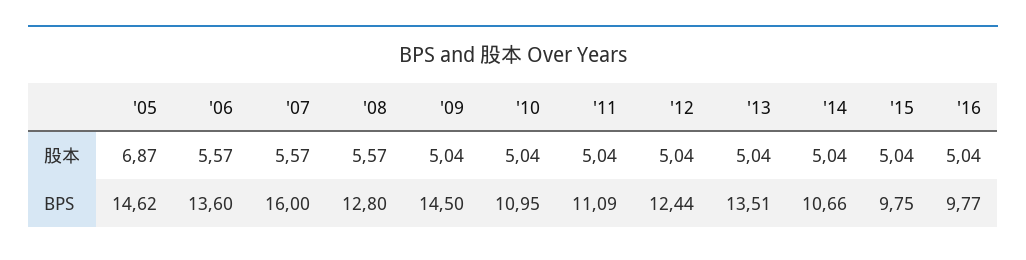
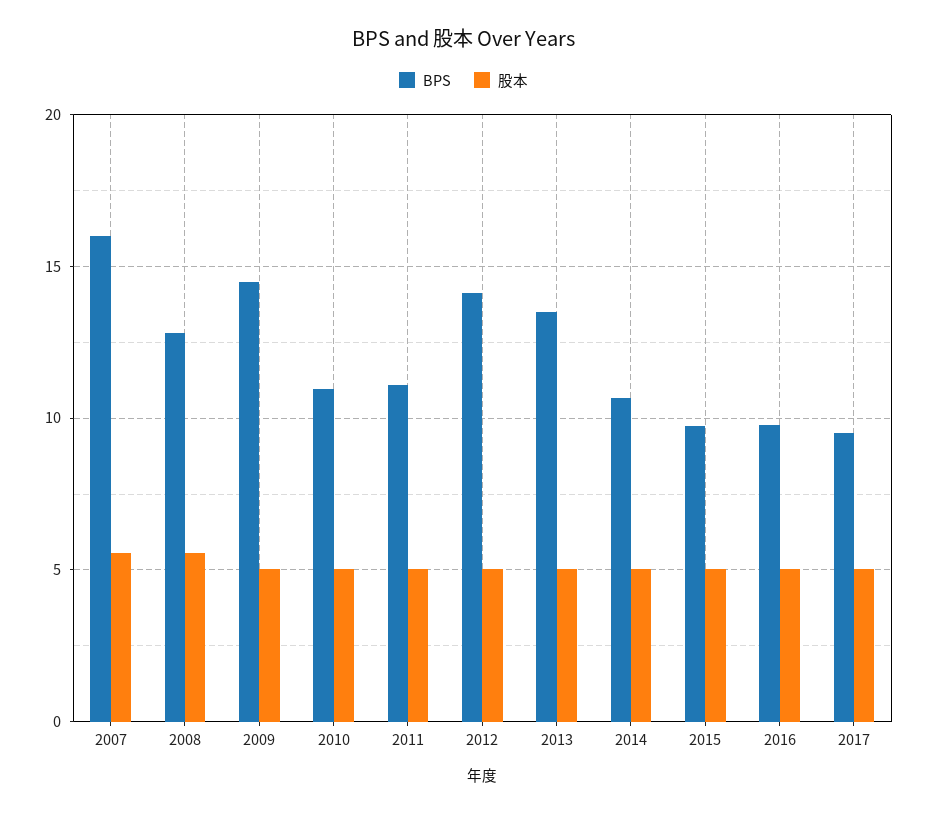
股本, '05: 6.87 -> none
股本, '06: 5.57 -> none
BPS, '05: 14.62 -> none
BPS, '06: 13.6 -> none
BPS, '12: 12.44 -> 14
BPS, 2017: none -> 9.5
股本, 2017: none -> 5

